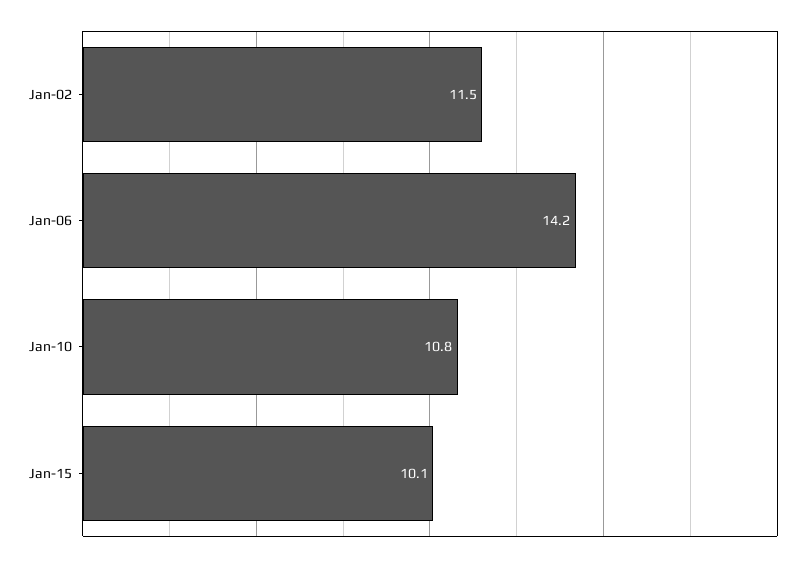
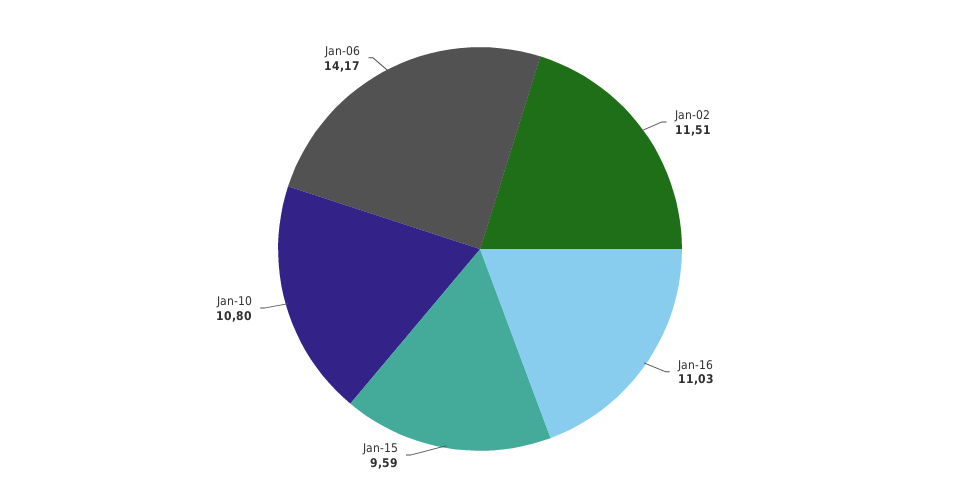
Jan-15: 10.1 -> 9.59
Jan-16: none -> 11.03

